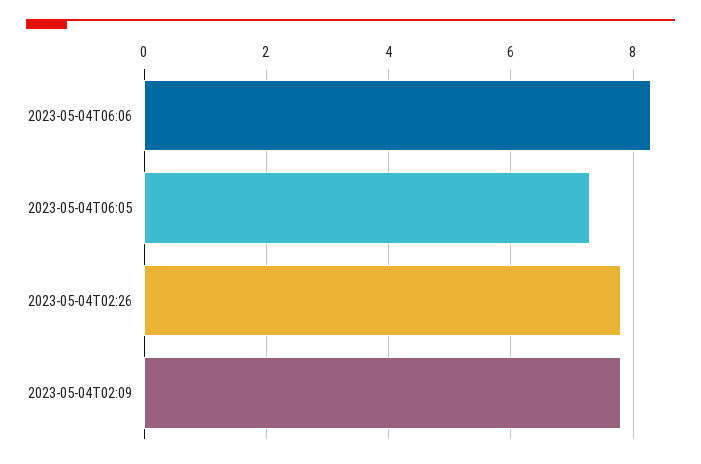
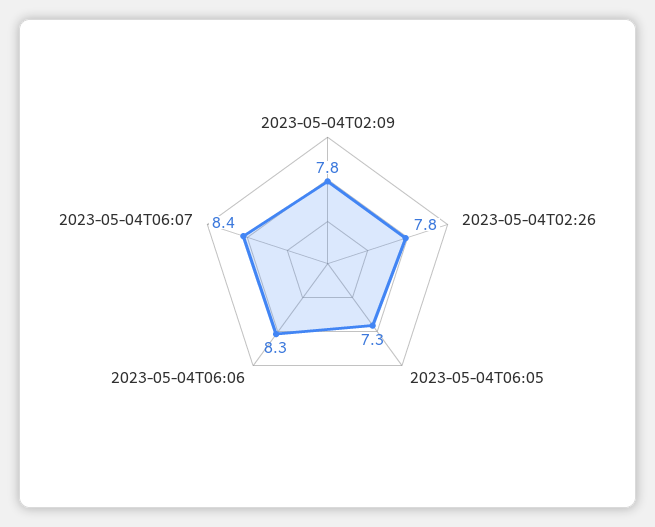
2023-05-04T06:07: none -> 8.4

